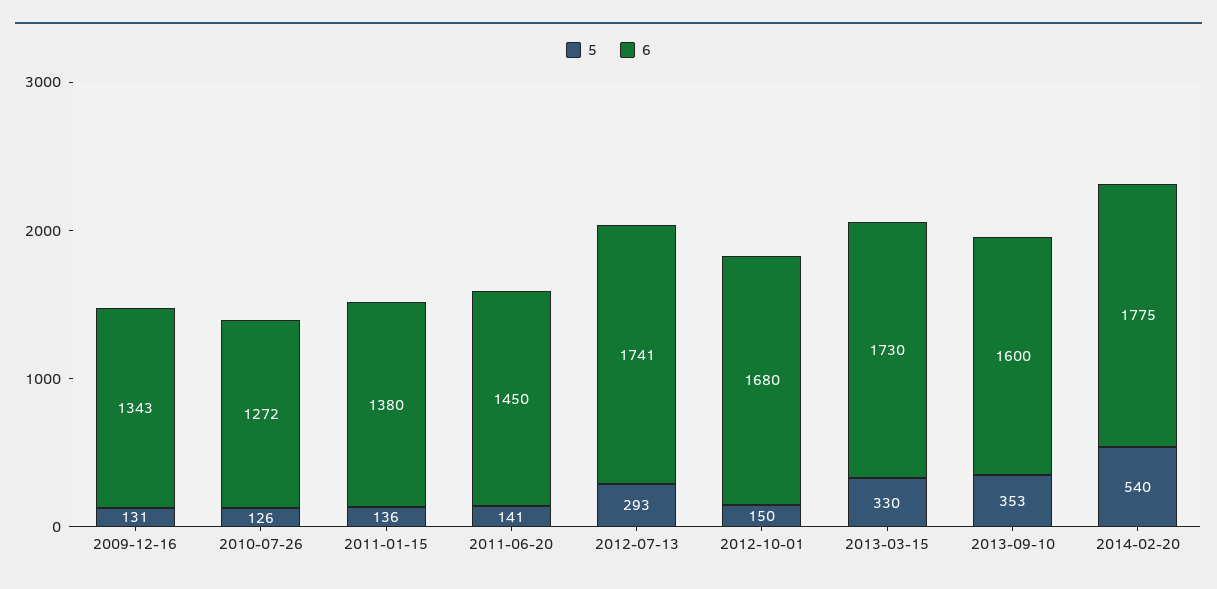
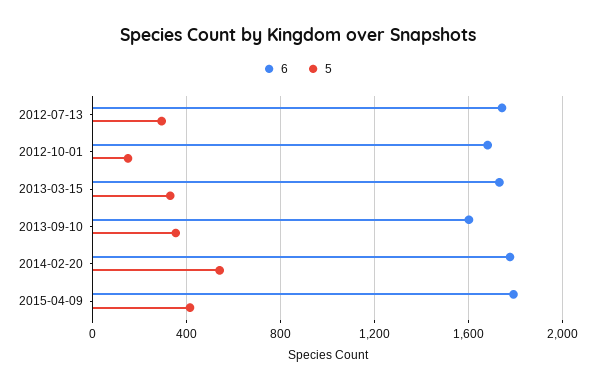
5, 2009-12-16: 131 -> none
6, 2009-12-16: 1343 -> none
5, 2010-07-26: 126 -> none
6, 2010-07-26: 1272 -> none
5, 2011-01-15: 136 -> none
6, 2011-01-15: 1380 -> none
5, 2011-06-20: 141 -> none
6, 2011-06-20: 1450 -> none
6, 2015-04-09: none -> 1800
5, 2015-04-09: none -> 400

